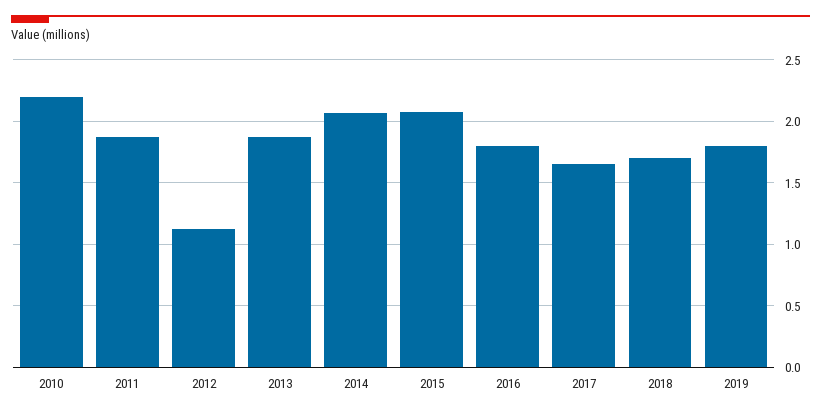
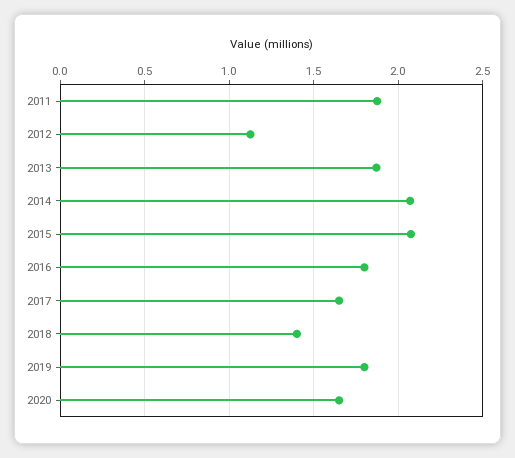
2010: 2.2 -> none
2018: 1.7 -> 1.4
2020: none -> 1.65

